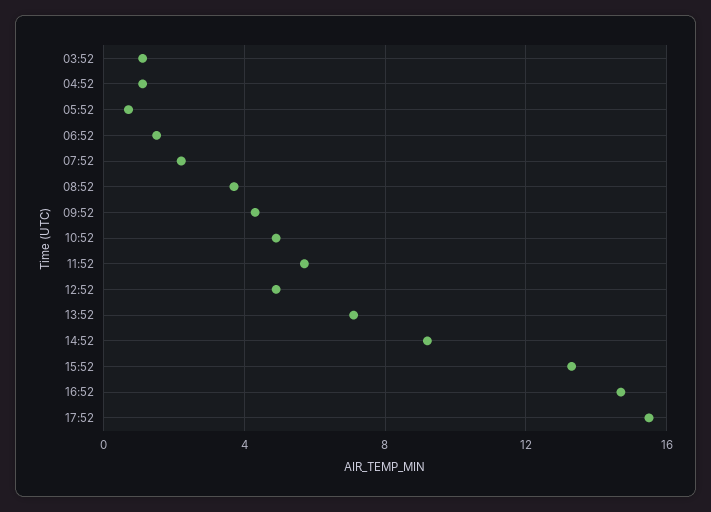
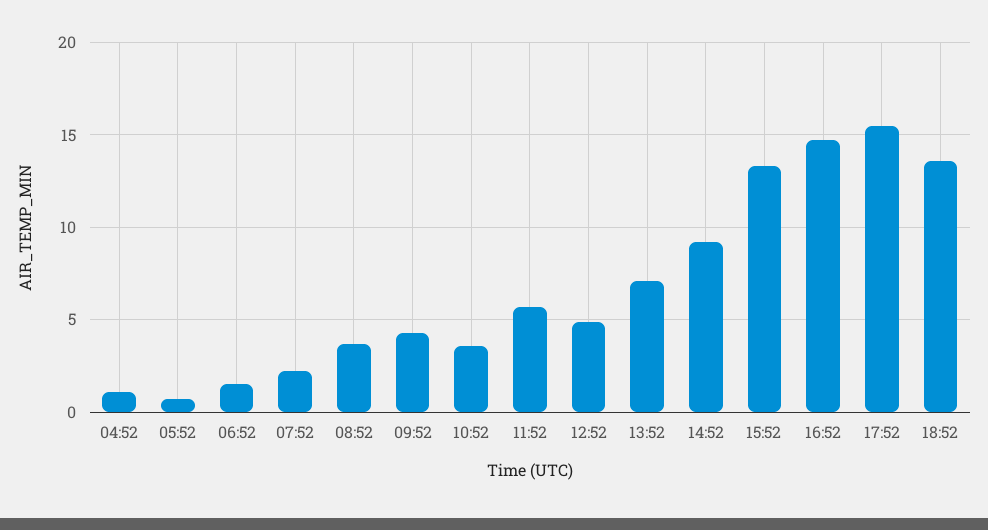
03:52: 1 -> none
10:52: 5 -> 3.5
18:52: none -> 13.5

